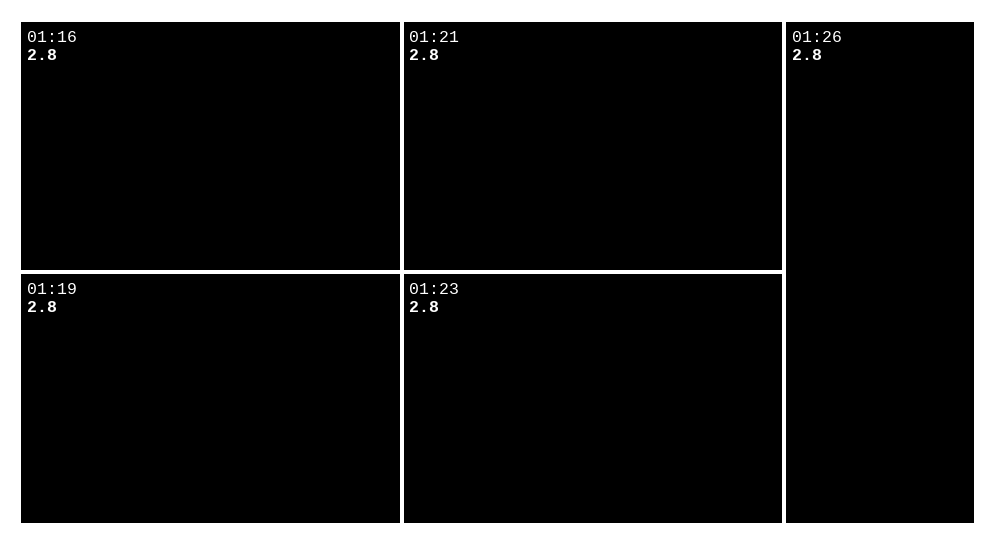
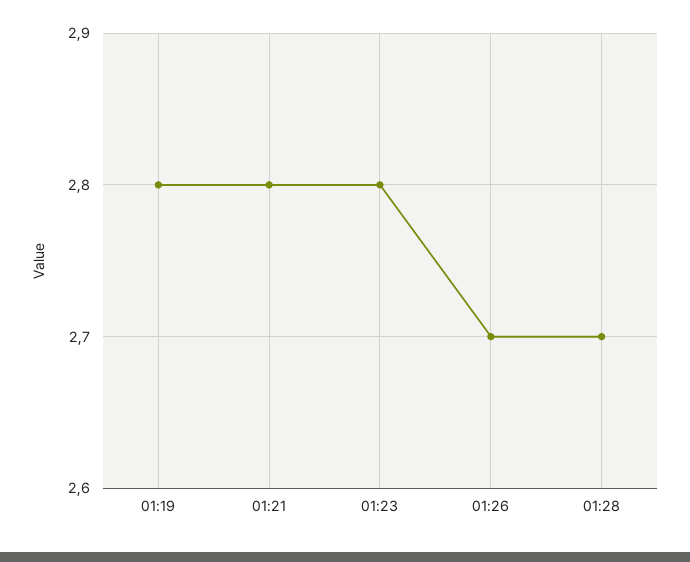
01:16: 2.8 -> none
01:26: 2.8 -> 2.7
01:28: none -> 2.7

